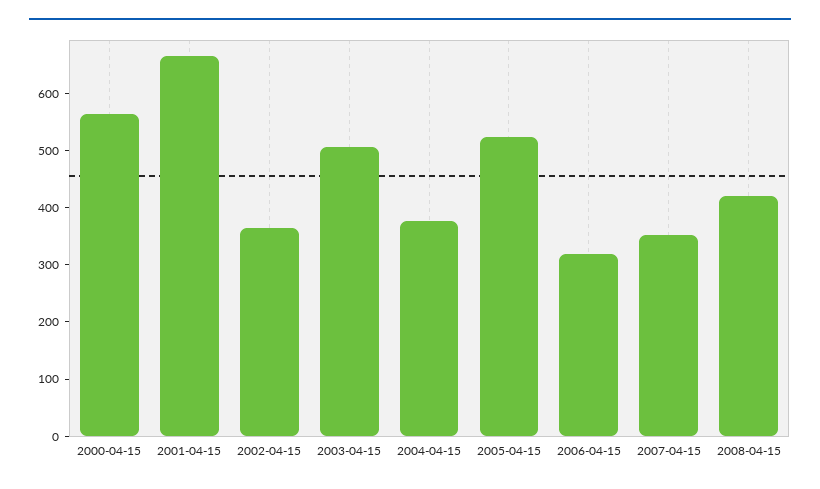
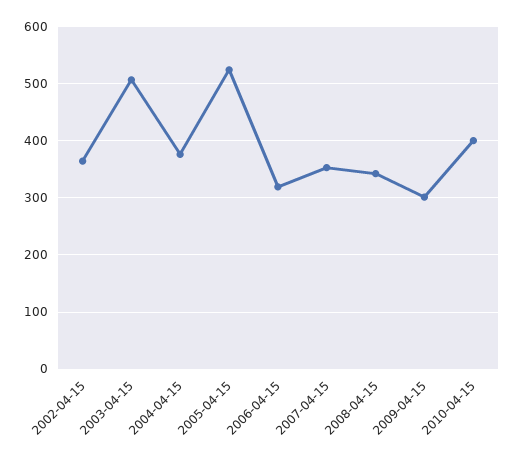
2000-04-15: 560 -> none
2001-04-15: 660 -> none
2008-04-15: 420 -> 340
2009-04-15: none -> 300
2010-04-15: none -> 400

